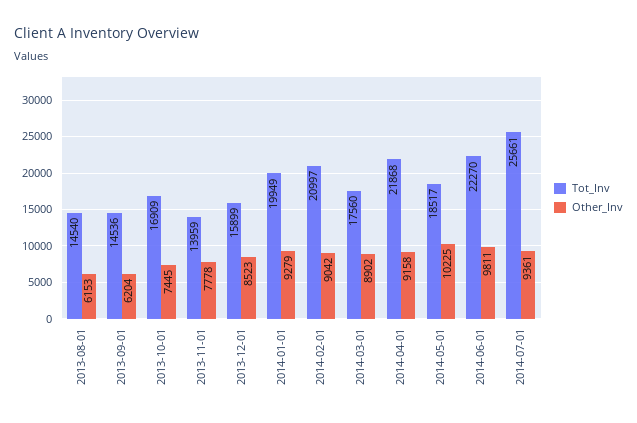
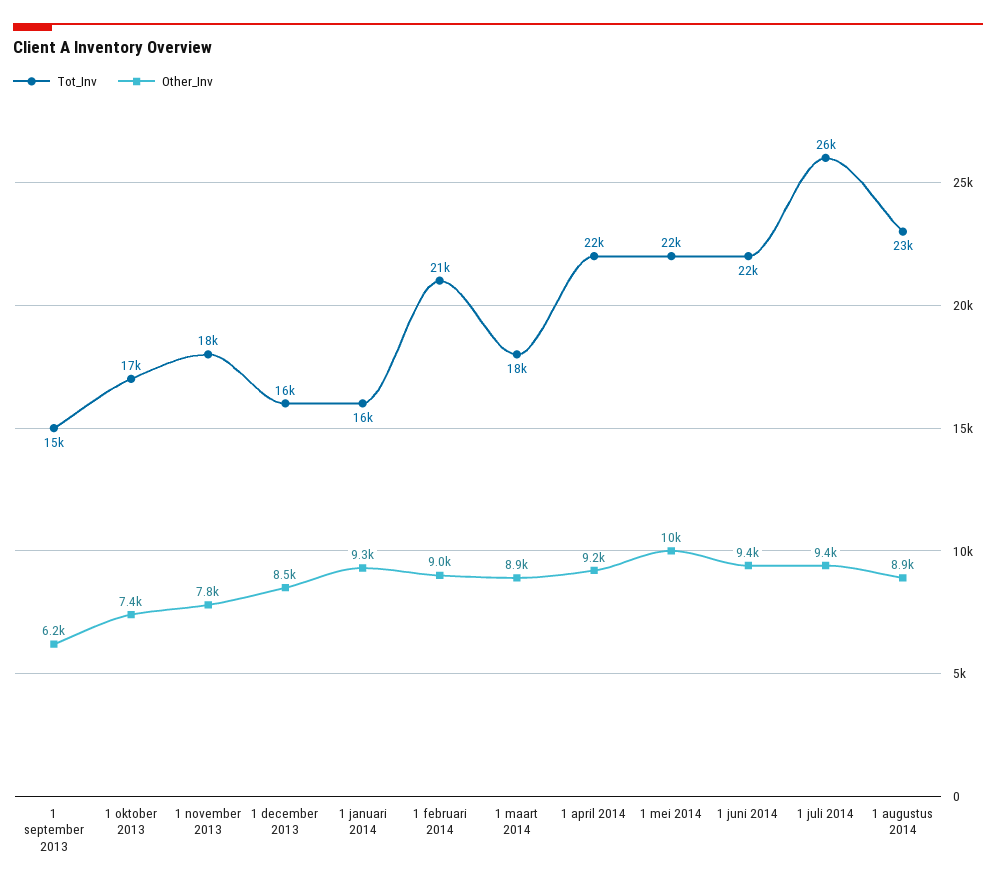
Tot_Inv, 2013-08-01: 14540 -> none
Other_Inv, 2013-08-01: 6153 -> none
Tot_Inv, 2013-11-01: 13959 -> 18000
Tot_Inv, 2014-01-01: 19949 -> 16000
Tot_Inv, 2014-05-01: 18517 -> 22000
Other_Inv, 2014-06-01: 9811 -> 9400
Tot_Inv, 1 augustus 2014: none -> 23000
Other_Inv, 1 augustus 2014: none -> 8900

